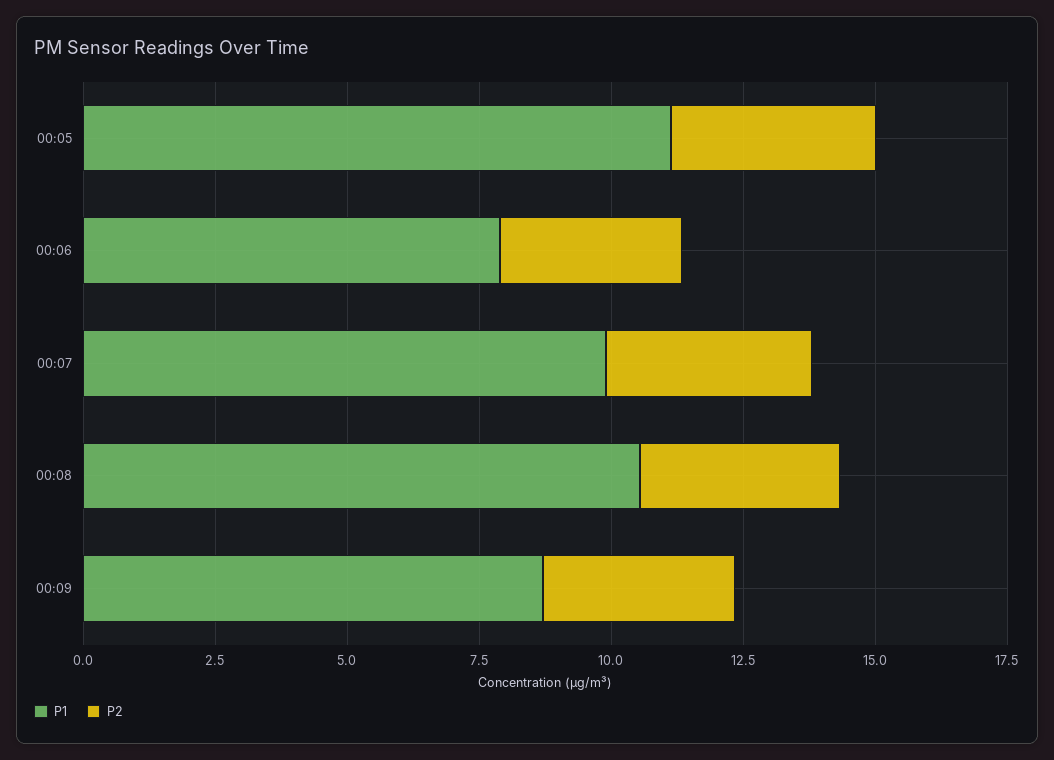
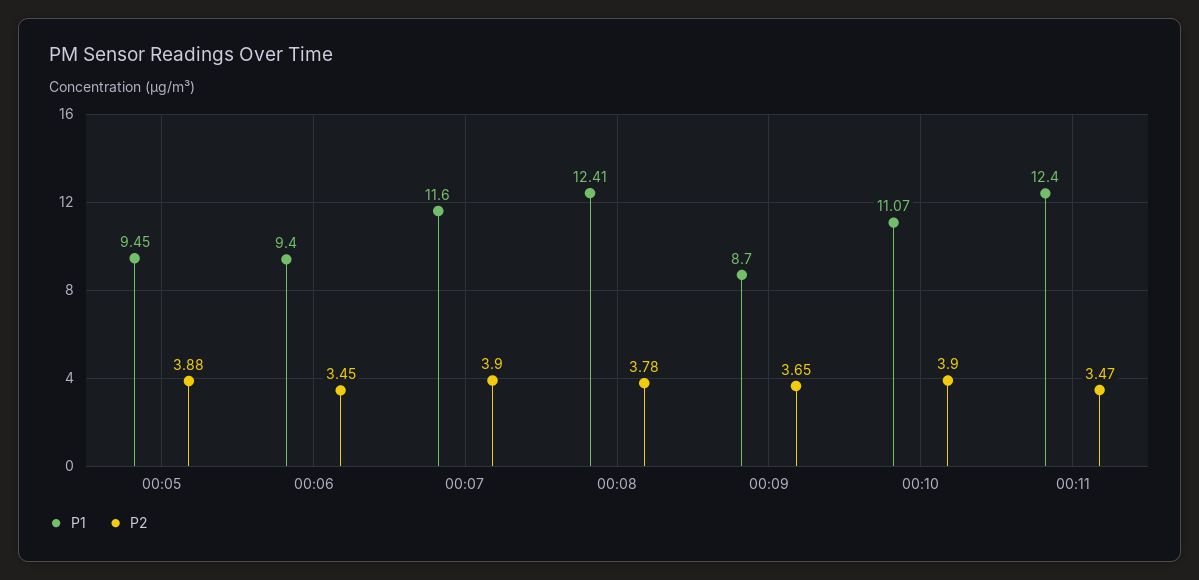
P1, 00:05: 11 -> 9.45
P1, 00:06: 8 -> 9.4
P1, 00:07: 10 -> 11.6
P1, 00:08: 10.5 -> 12.41
P1, 00:10: none -> 11.07
P2, 00:10: none -> 3.9
P1, 00:11: none -> 12.4
P2, 00:11: none -> 3.47

